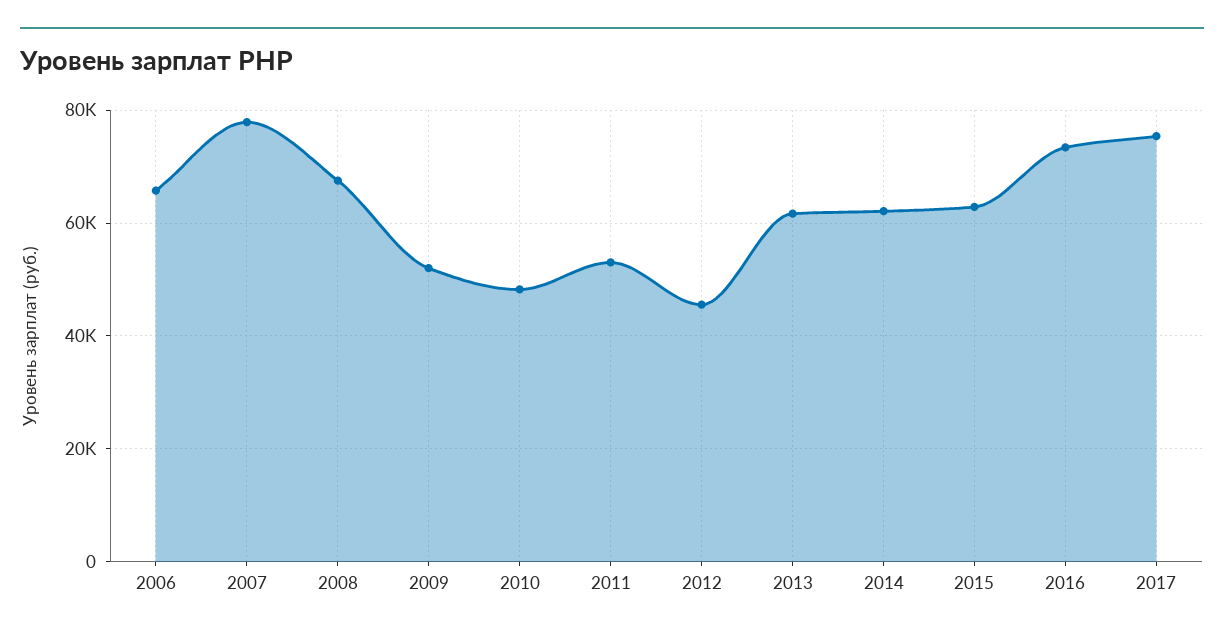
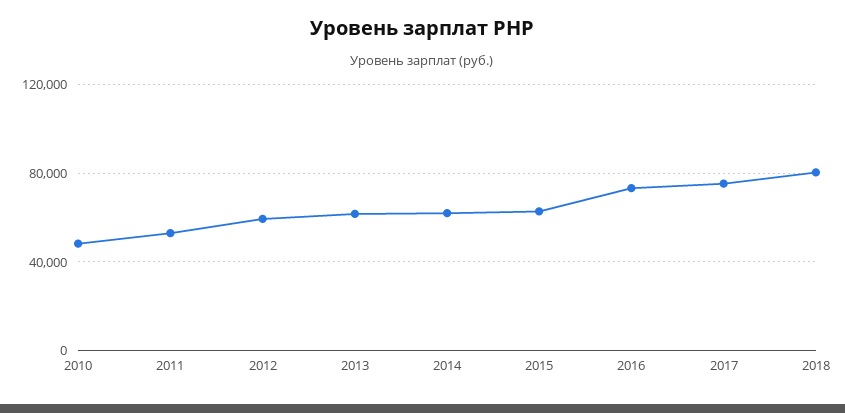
2006: 66000 -> none
2007: 78000 -> none
2008: 68000 -> none
2009: 52000 -> none
2012: 46000 -> 60000
2018: none -> 80000

